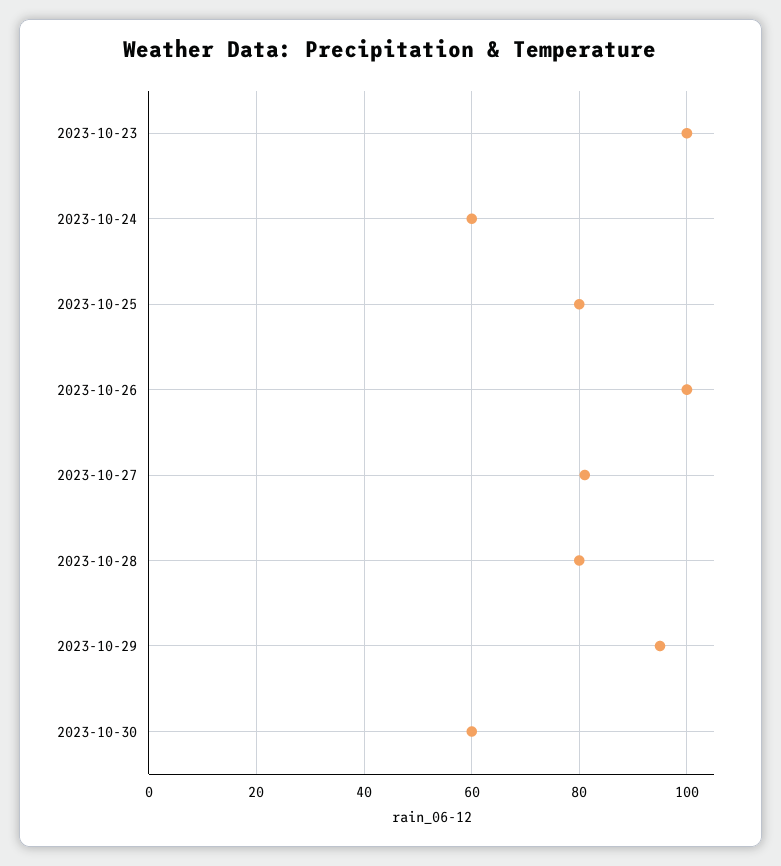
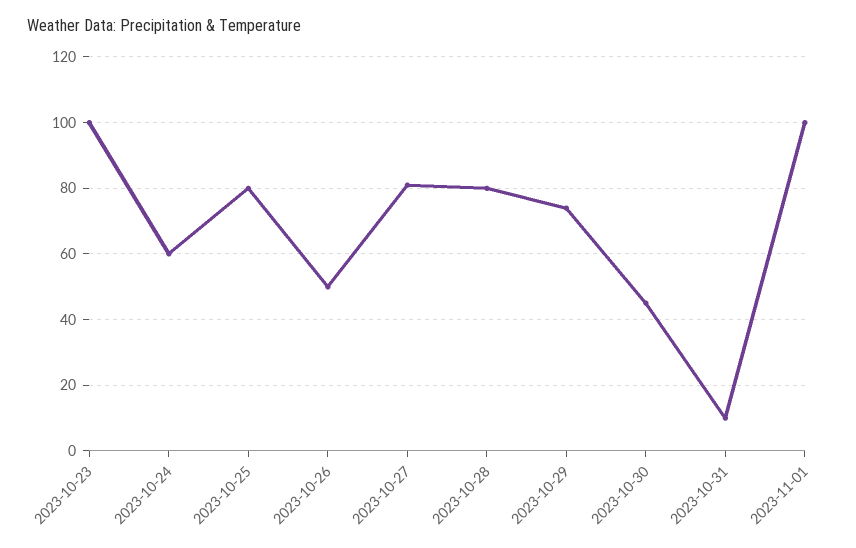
2023-10-26: 100 -> 50
2023-10-29: 95 -> 75
2023-10-30: 60 -> 45
2023-10-31: none -> 10
2023-11-01: none -> 100

